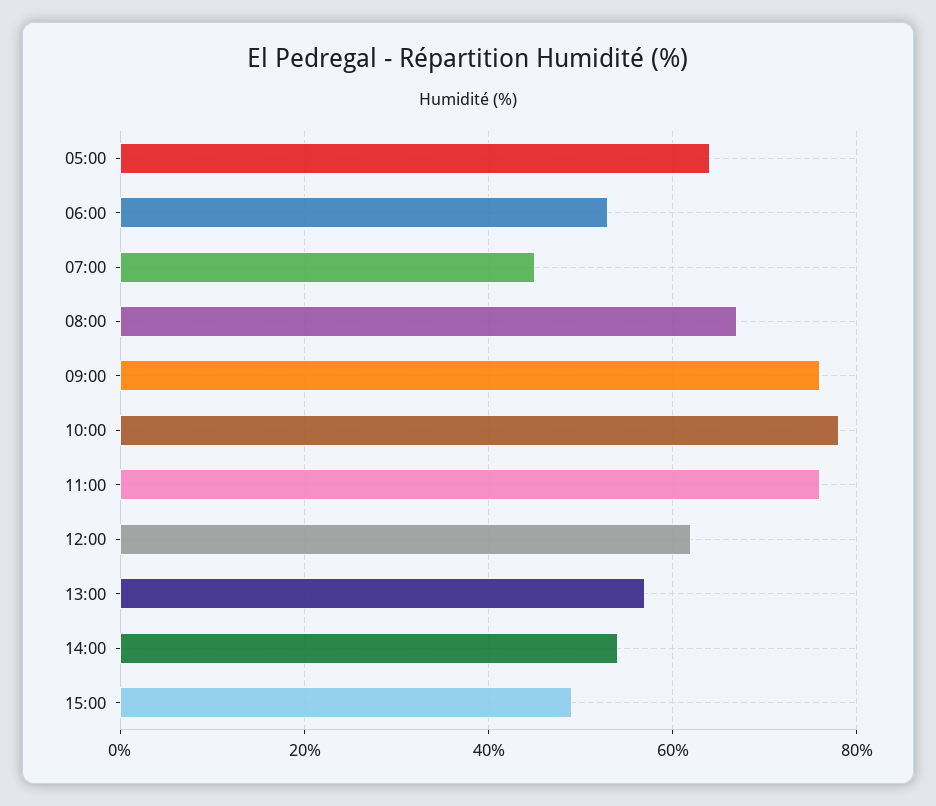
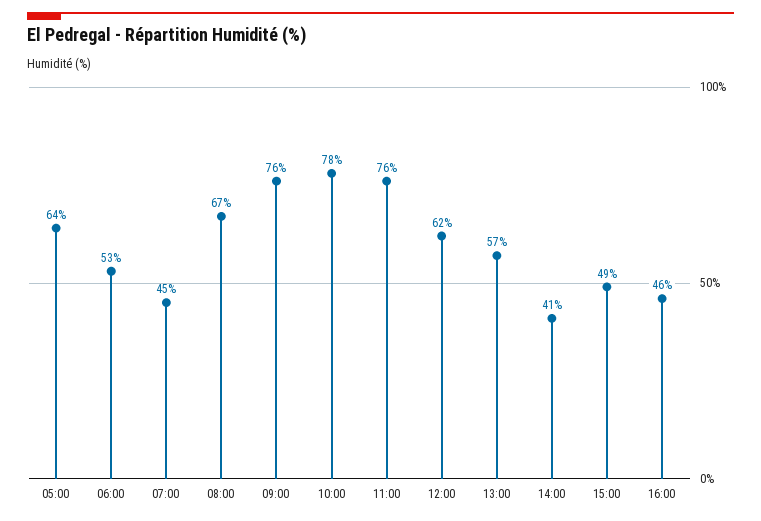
14:00: 55 -> 41
16:00: none -> 46

